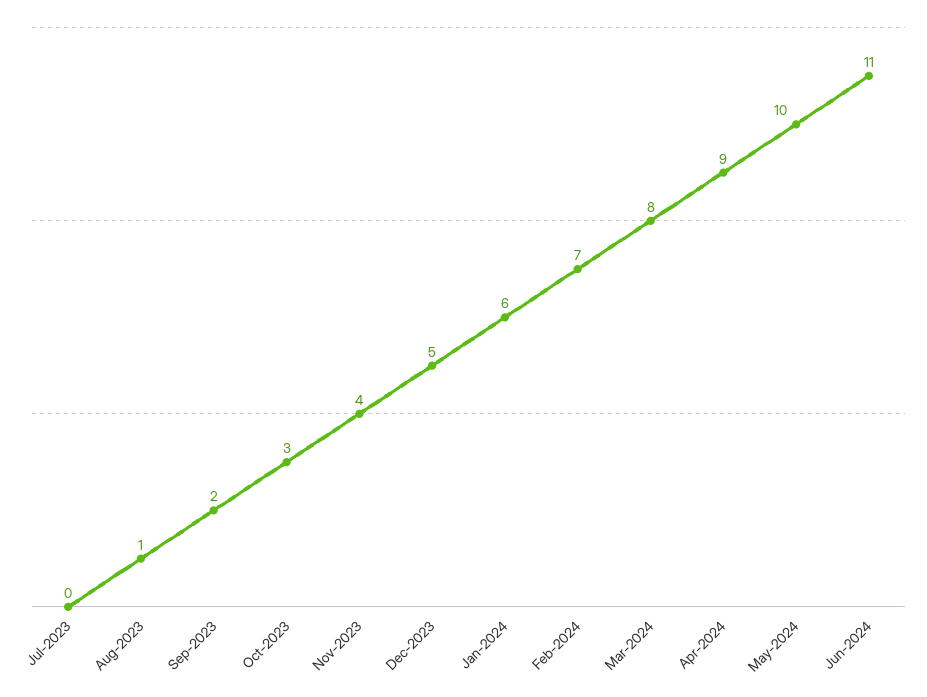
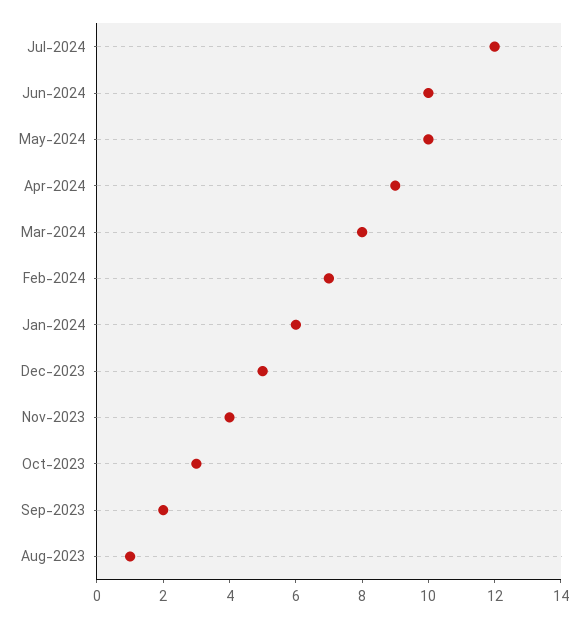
Jul-2023: 0 -> none
Jun-2024: 11 -> 10
Jul-2024: none -> 12

